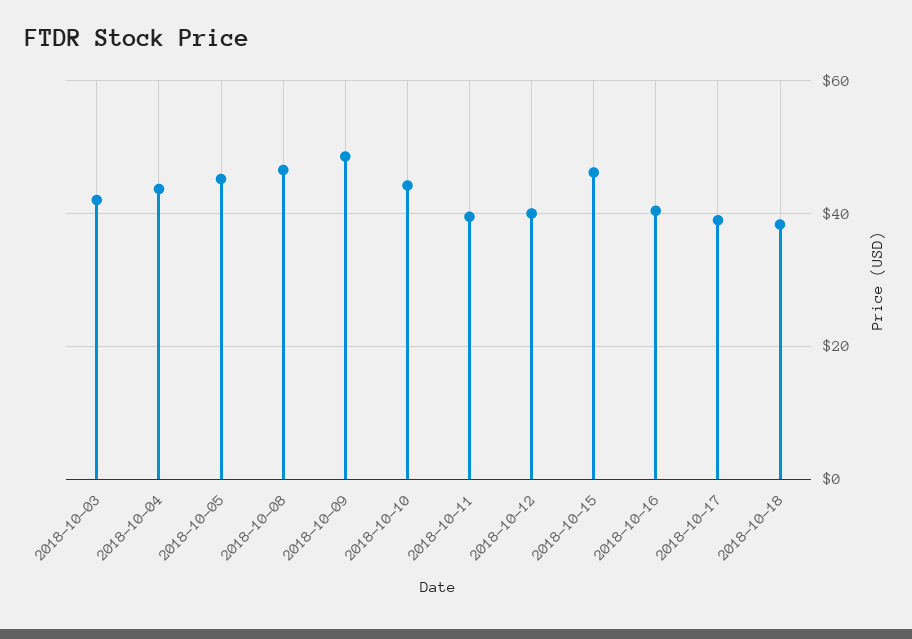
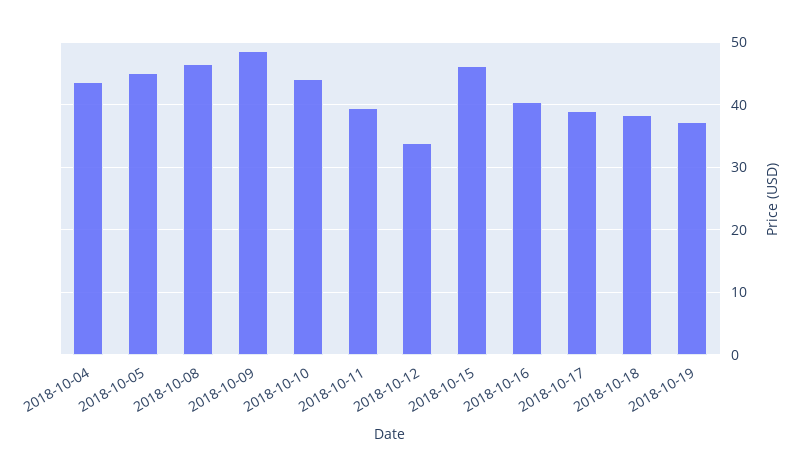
2018-10-03: 42 -> none
2018-10-12: 40 -> 34
2018-10-19: none -> 37

